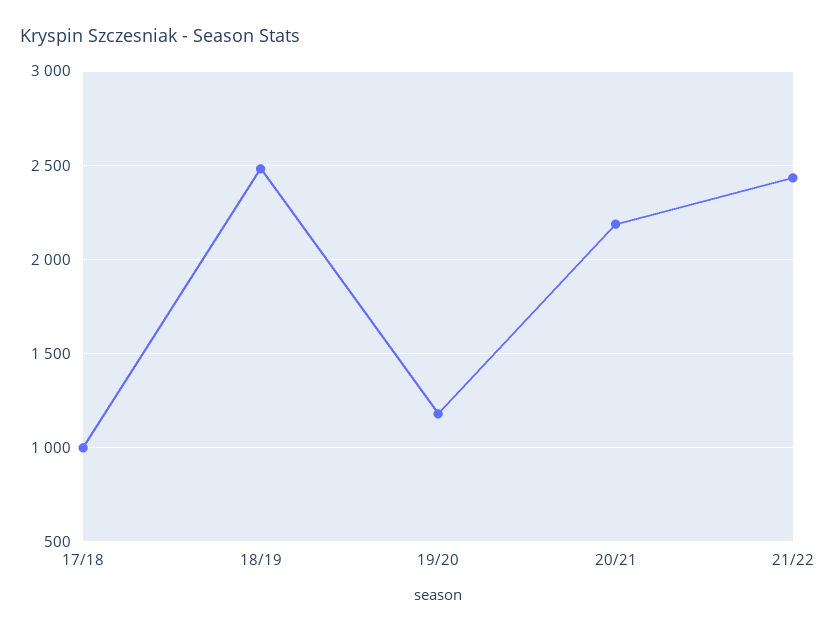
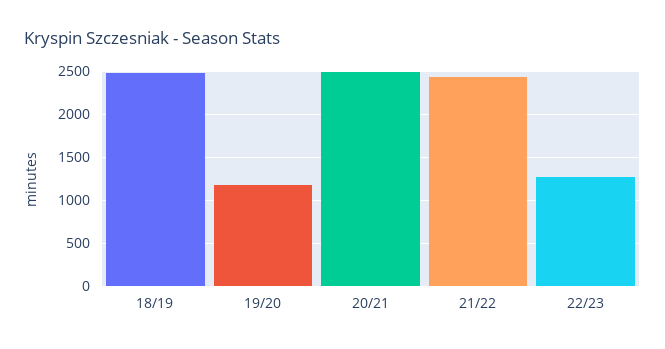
17/18: 1000 -> none
20/21: 2200 -> 2500
22/23: none -> 1300

